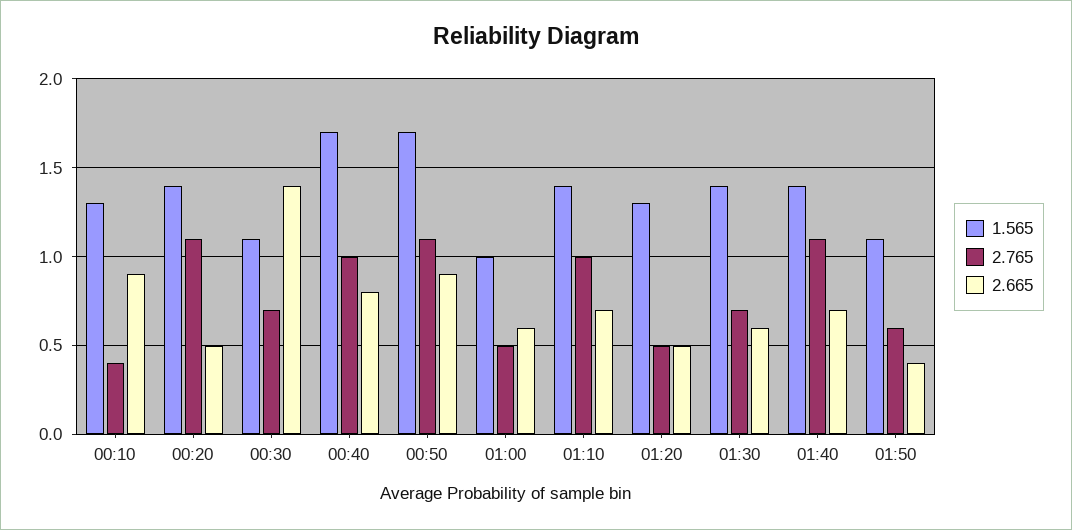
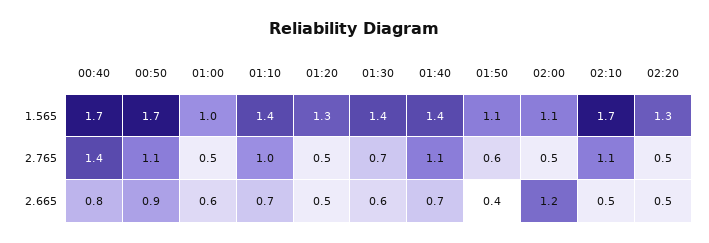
1.565, 00:10: 1.3 -> none
2.765, 00:10: 0.4 -> none
2.665, 00:10: 0.9 -> none
1.565, 00:20: 1.4 -> none
2.765, 00:20: 1.1 -> none
2.665, 00:20: 0.5 -> none
1.565, 00:30: 1.1 -> none
2.765, 00:30: 0.7 -> none
2.665, 00:30: 1.4 -> none
2.765, 00:40: 1 -> 1.4
1.565, 02:00: none -> 1.1
1.565, 02:10: none -> 1.7
1.565, 02:20: none -> 1.3
2.765, 02:00: none -> 0.5
2.765, 02:10: none -> 1.1
2.765, 02:20: none -> 0.5
2.665, 02:00: none -> 1.2
2.665, 02:10: none -> 0.5
2.665, 02:20: none -> 0.5

